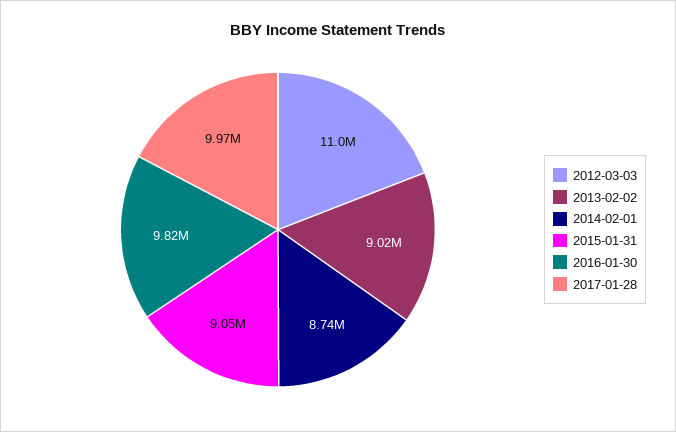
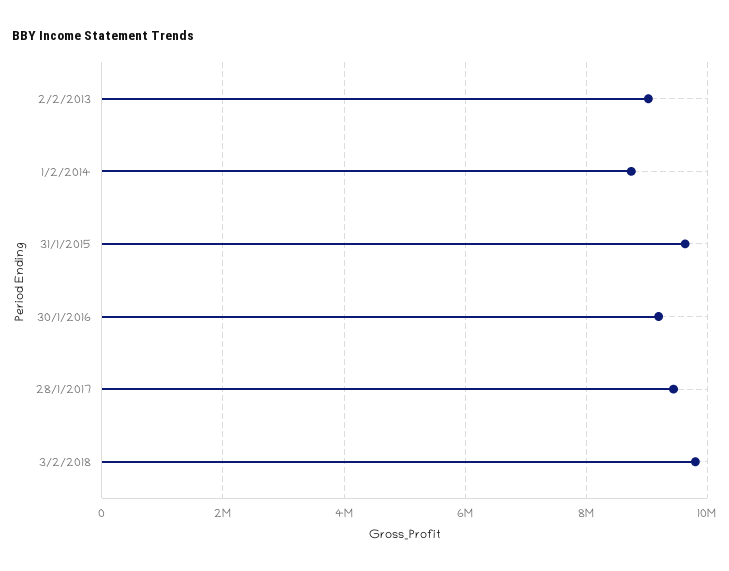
2012-03-03: 11000000 -> none
2015-01-31: 9050000 -> 9600000
2016-01-30: 9820000 -> 9200000
2017-01-28: 9970000 -> 9400000
3/2/2018: none -> 9800000

